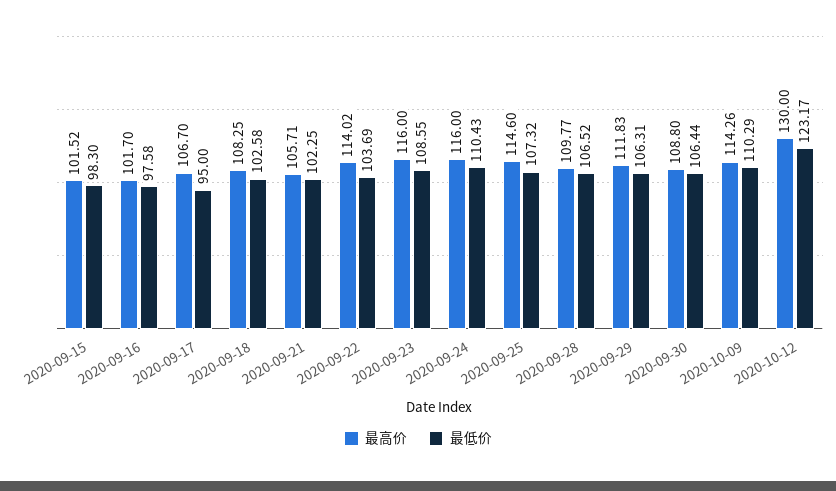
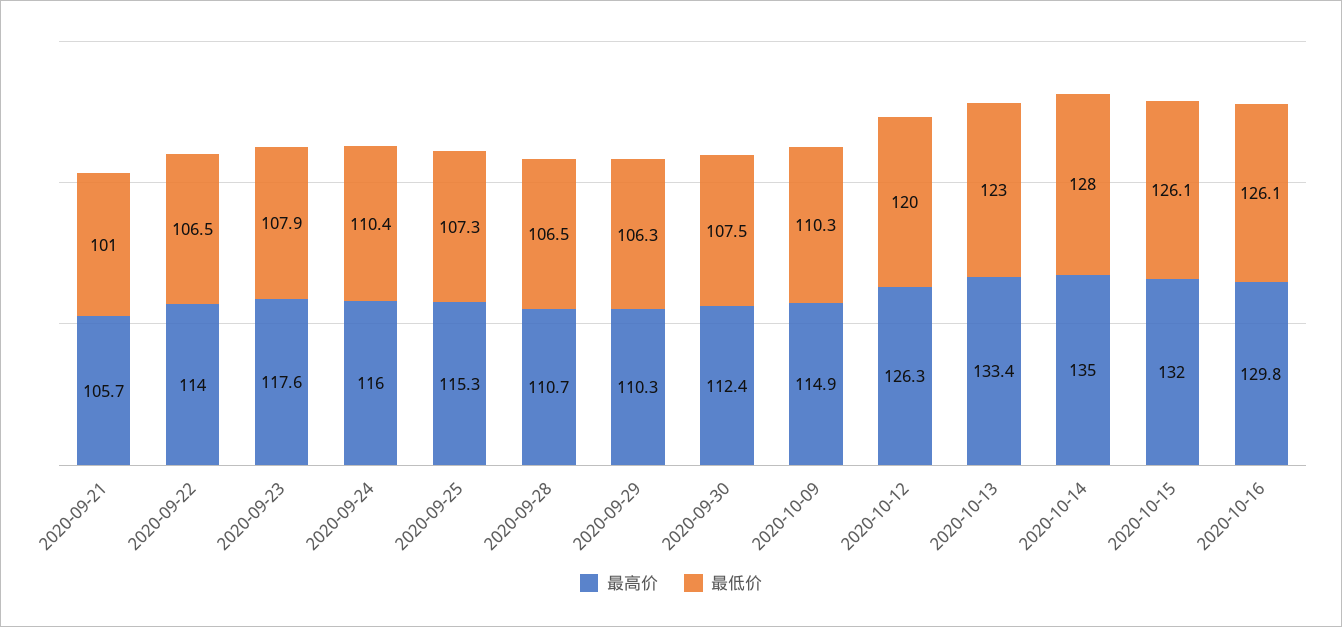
最高价, 2020-09-15: 101.52 -> none
最低价, 2020-09-15: 98.3 -> none
最高价, 2020-09-16: 101.7 -> none
最低价, 2020-09-16: 97.58 -> none
最高价, 2020-09-17: 106.7 -> none
最低价, 2020-09-17: 95 -> none
最高价, 2020-09-18: 108.25 -> none
最低价, 2020-09-18: 102.58 -> none
最低价, 2020-09-21: 102.25 -> 101
最低价, 2020-09-22: 103.69 -> 106.5
最高价, 2020-09-23: 116 -> 117.6
最低价, 2020-09-23: 108.55 -> 107.9
最高价, 2020-09-25: 114.6 -> 115.3
最高价, 2020-09-28: 109.77 -> 110.7
最高价, 2020-09-29: 111.83 -> 110.3
最高价, 2020-09-30: 108.8 -> 112.4
最低价, 2020-09-30: 106.44 -> 107.5
最高价, 2020-10-09: 114.26 -> 114.9
最高价, 2020-10-12: 130 -> 126.3
最低价, 2020-10-12: 123.17 -> 120
最高价, 2020-10-13: none -> 133.4
最低价, 2020-10-13: none -> 123
最高价, 2020-10-14: none -> 135
最低价, 2020-10-14: none -> 128
最高价, 2020-10-15: none -> 132
最低价, 2020-10-15: none -> 126.1
最高价, 2020-10-16: none -> 129.8
最低价, 2020-10-16: none -> 126.1

